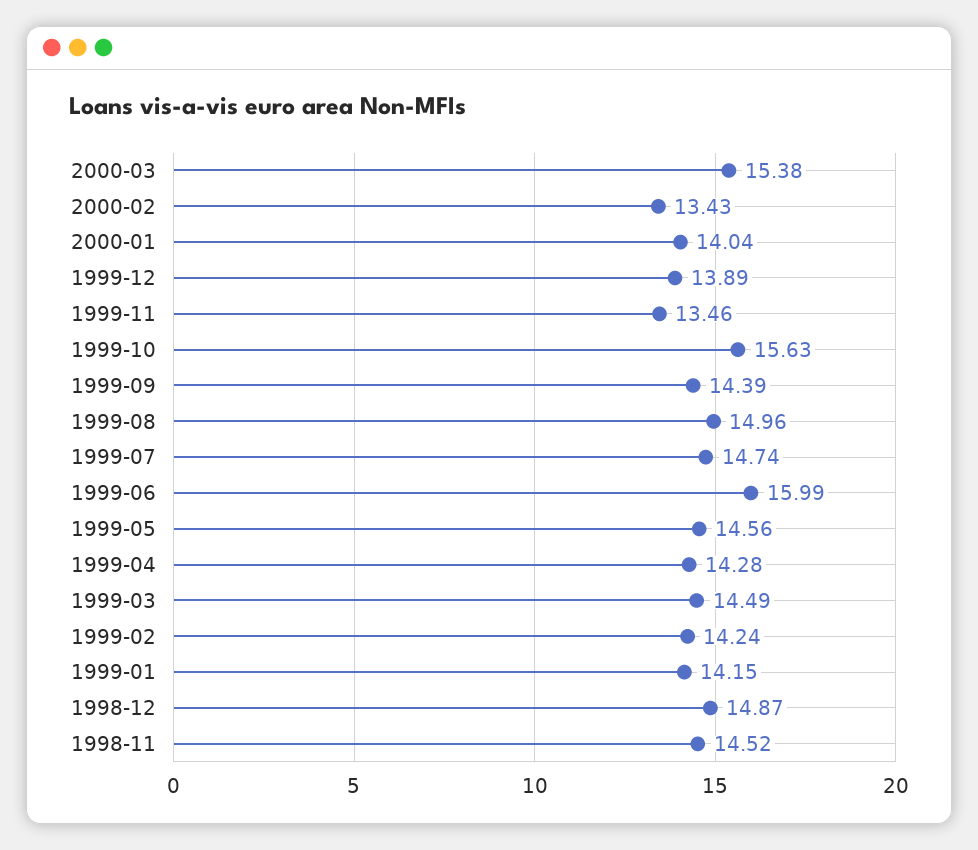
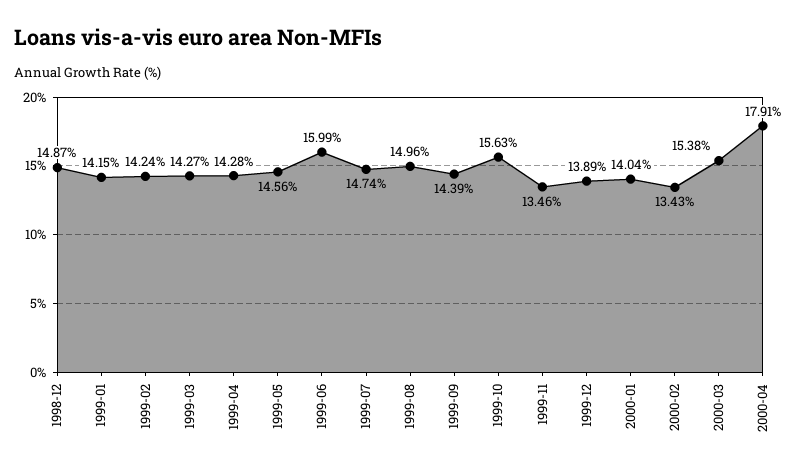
1999-03: 14.49 -> 14.27
1998-11: 14.52 -> none
2000-04: none -> 17.91

